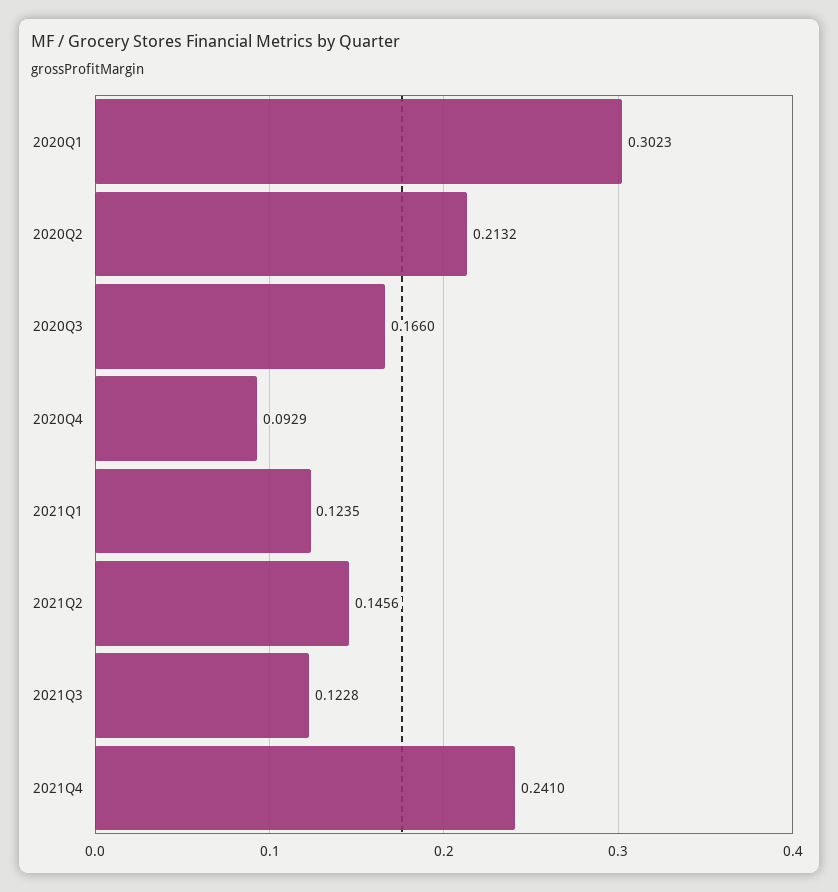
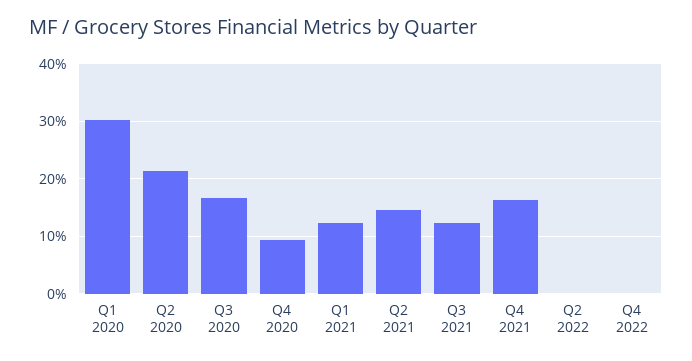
2021Q4: 0.241 -> 0.16
Q2 2022: none -> 0
Q4 2022: none -> 0

